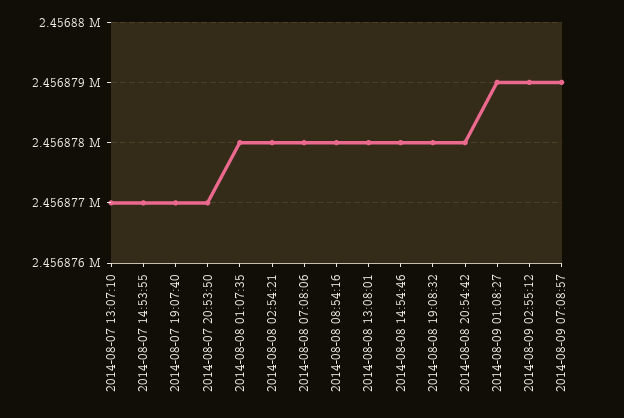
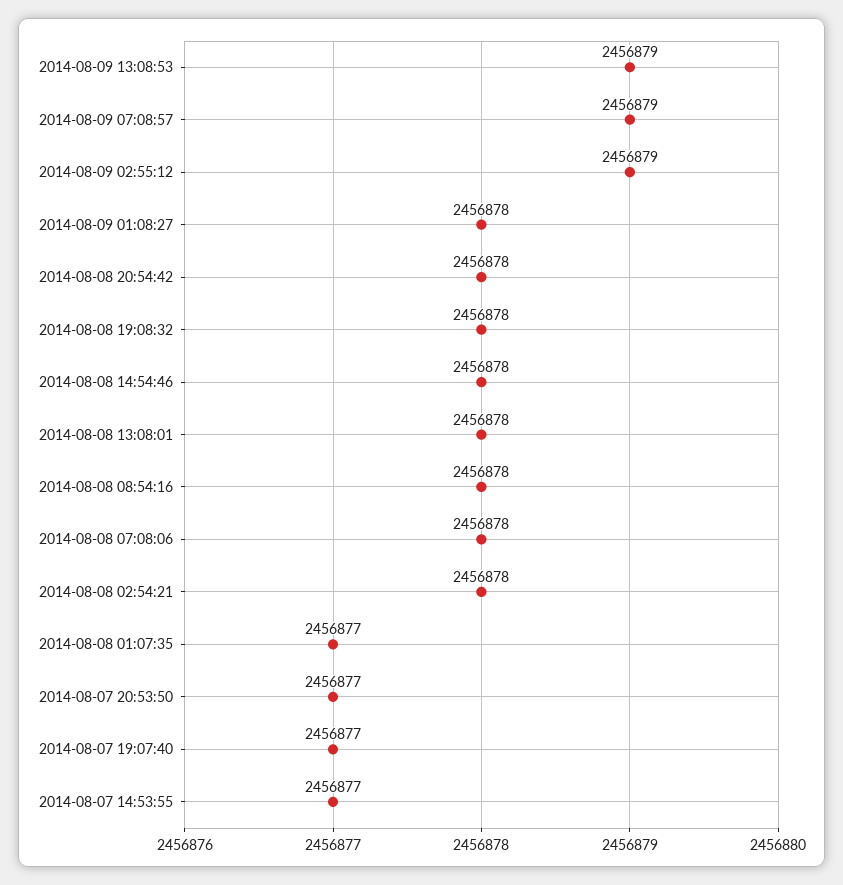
2014-08-07 13:07:10: 2456877 -> none
2014-08-08 01:07:35: 2456878 -> 2456877
2014-08-09 01:08:27: 2456879 -> 2456878
2014-08-09 13:08:53: none -> 2456879

